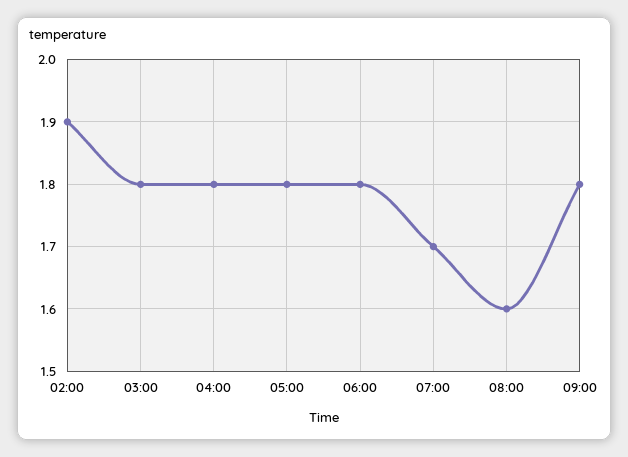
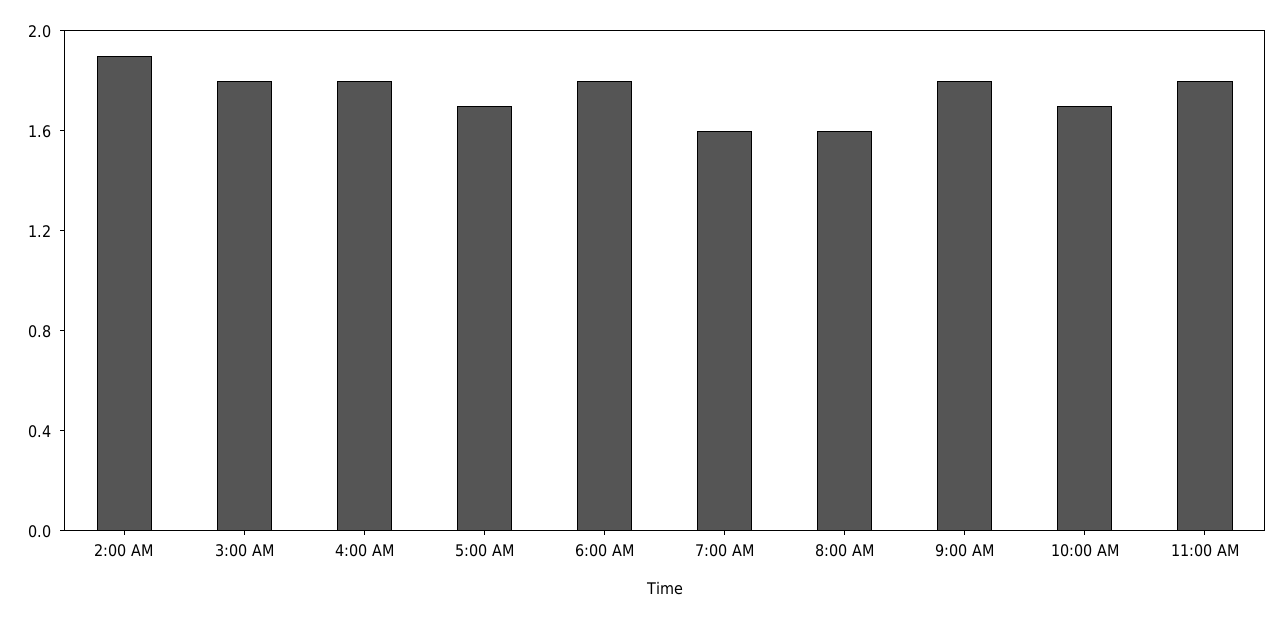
05:00: 1.8 -> 1.7
07:00: 1.7 -> 1.6
10:00 AM: none -> 1.7
11:00 AM: none -> 1.8

